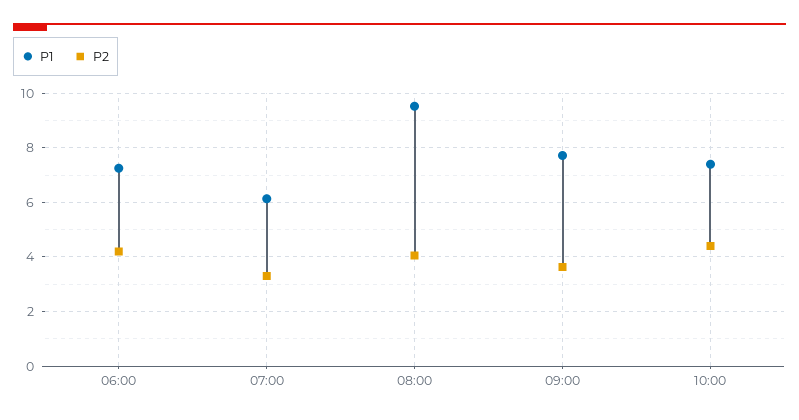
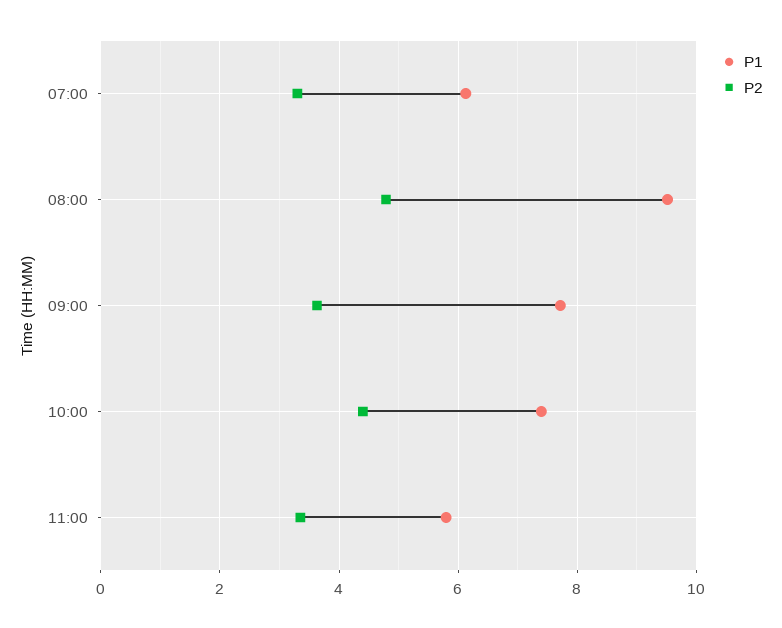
P1, 06:00: 7.25 -> none
P2, 06:00: 4.25 -> none
P2, 08:00: 4 -> 4.8
P1, 11:00: none -> 5.8
P2, 11:00: none -> 3.4

